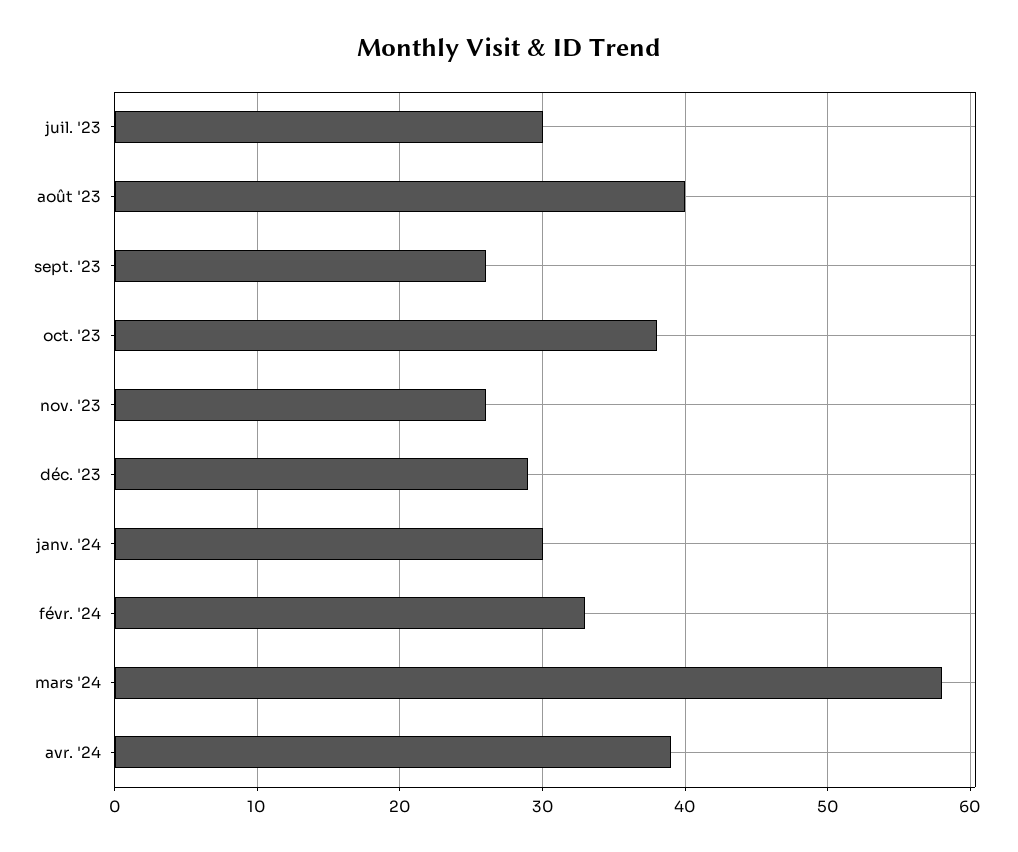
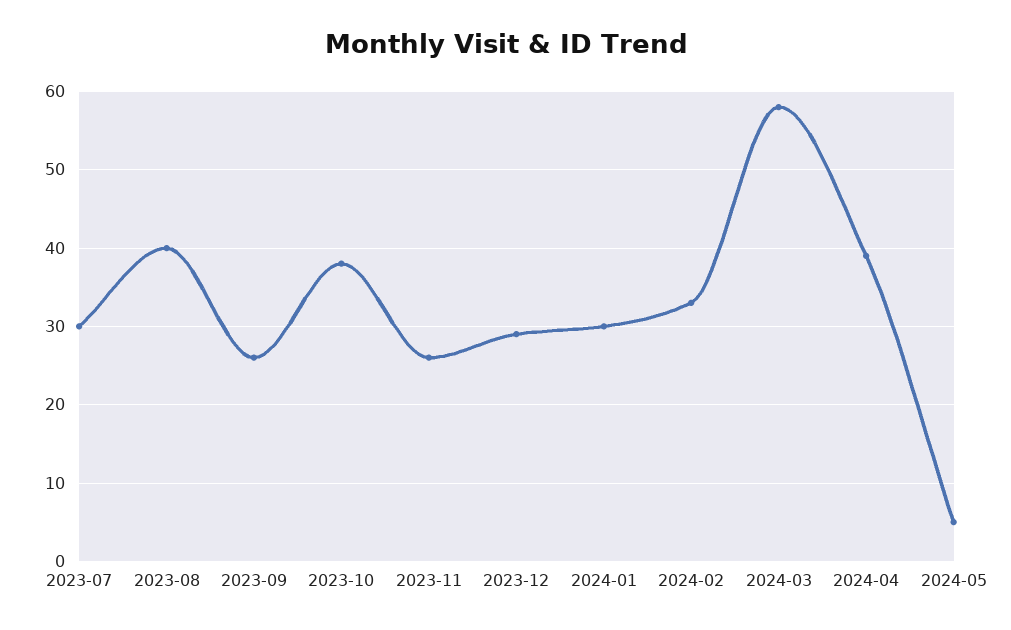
2024-05: none -> 5

